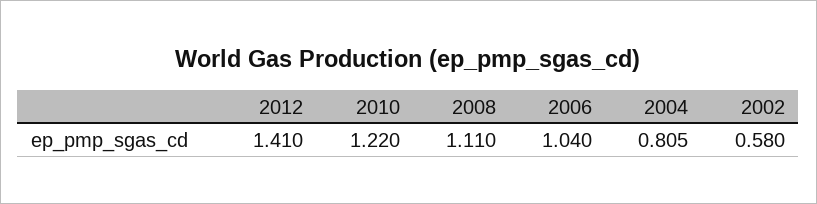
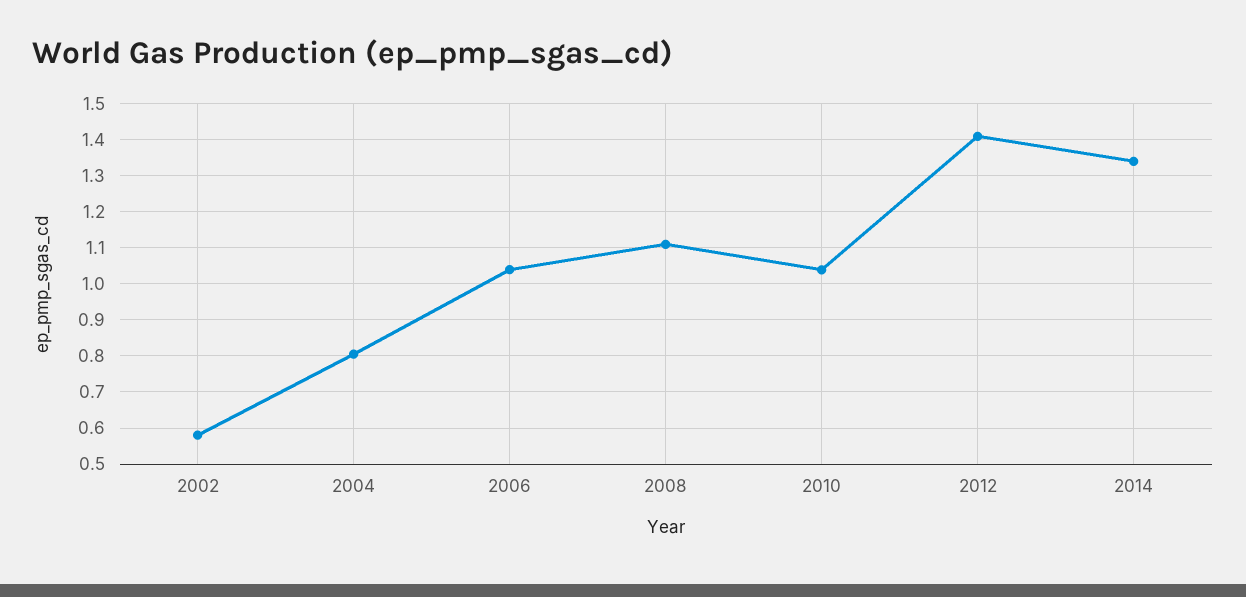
2010: 1.22 -> 1.04
2014: none -> 1.34

